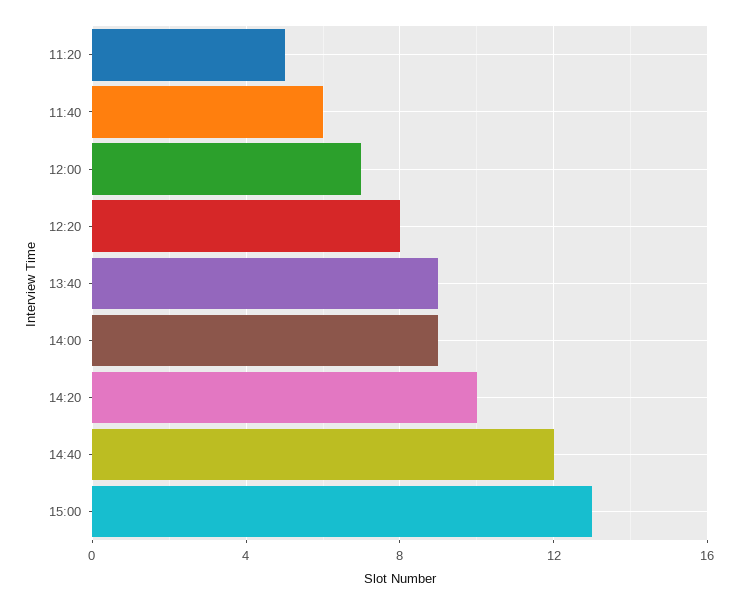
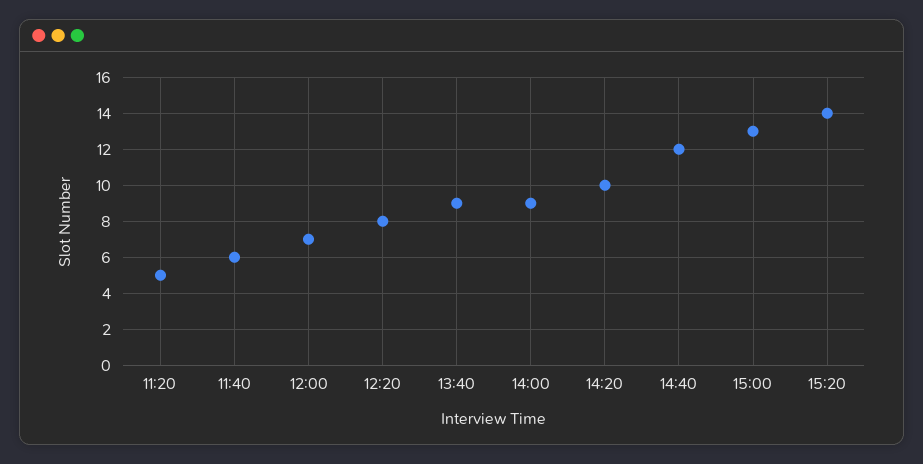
15:20: none -> 14

